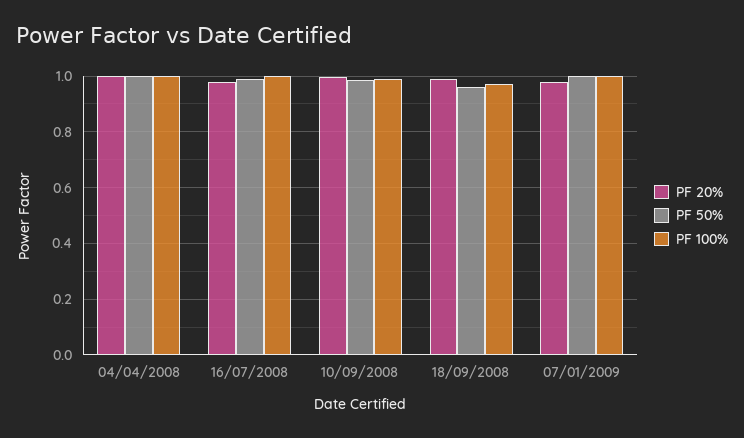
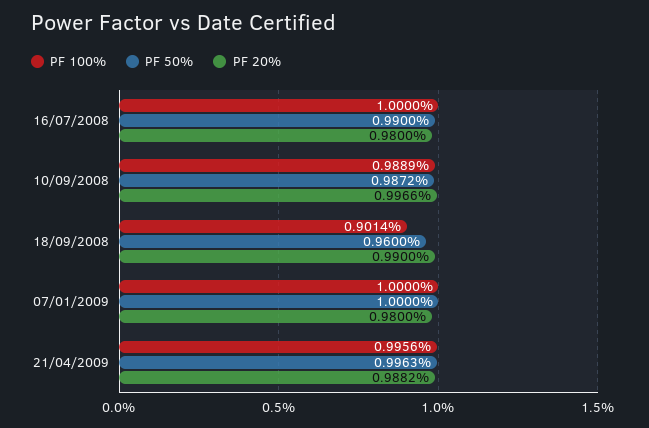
PF 20%, 04/04/2008: 1 -> none
PF 50%, 04/04/2008: 1 -> none
PF 100%, 04/04/2008: 1 -> none
PF 100%, 18/09/2008: 0.975 -> 0.9014
PF 100%, 21/04/2009: none -> 0.9956
PF 50%, 21/04/2009: none -> 0.9963
PF 20%, 21/04/2009: none -> 0.9882

